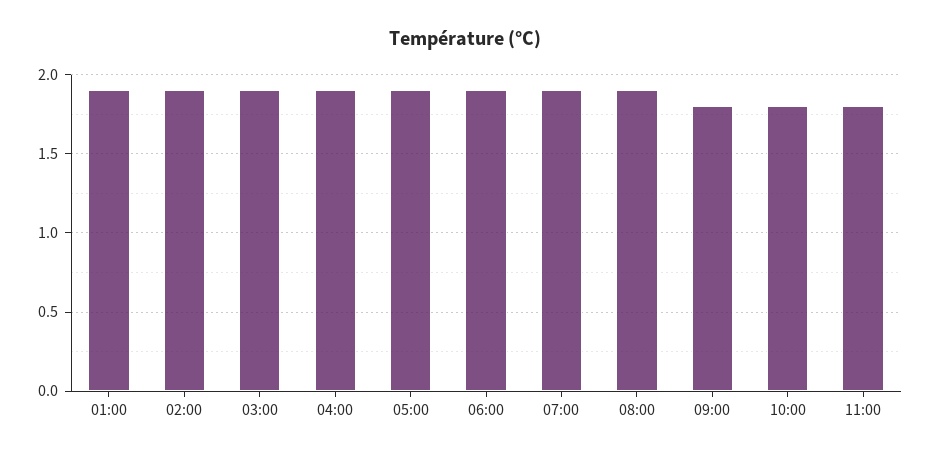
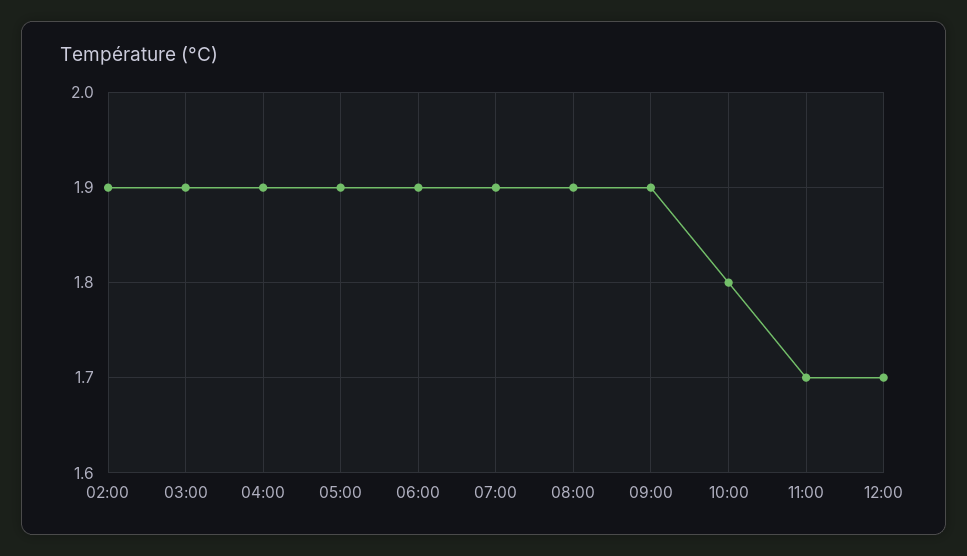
01:00: 1.9 -> none
09:00: 1.8 -> 1.9
11:00: 1.8 -> 1.7
12:00: none -> 1.7

